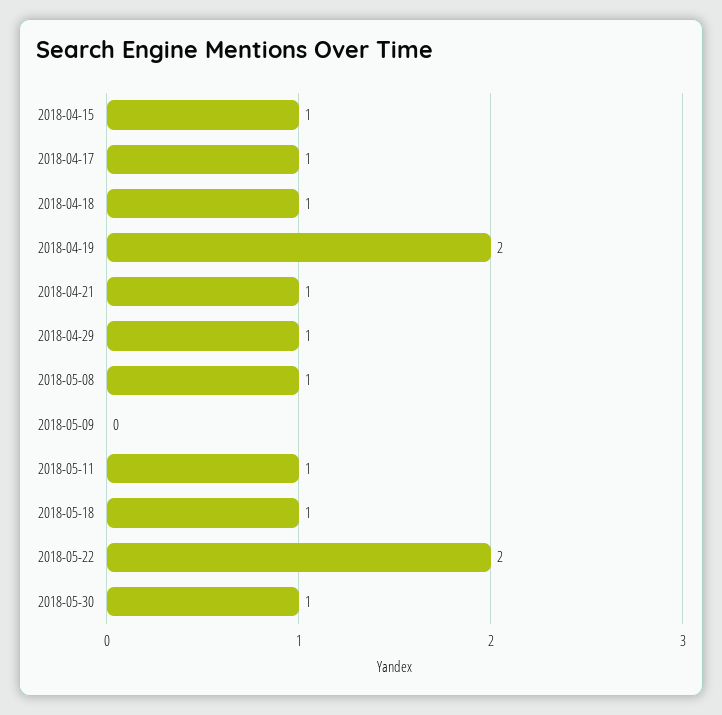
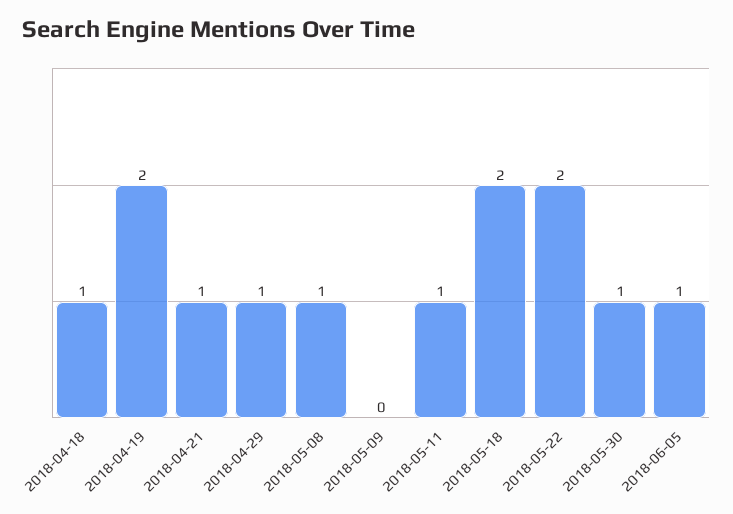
2018-04-15: 1 -> none
2018-04-17: 1 -> none
2018-05-18: 1 -> 2
2018-06-05: none -> 1

